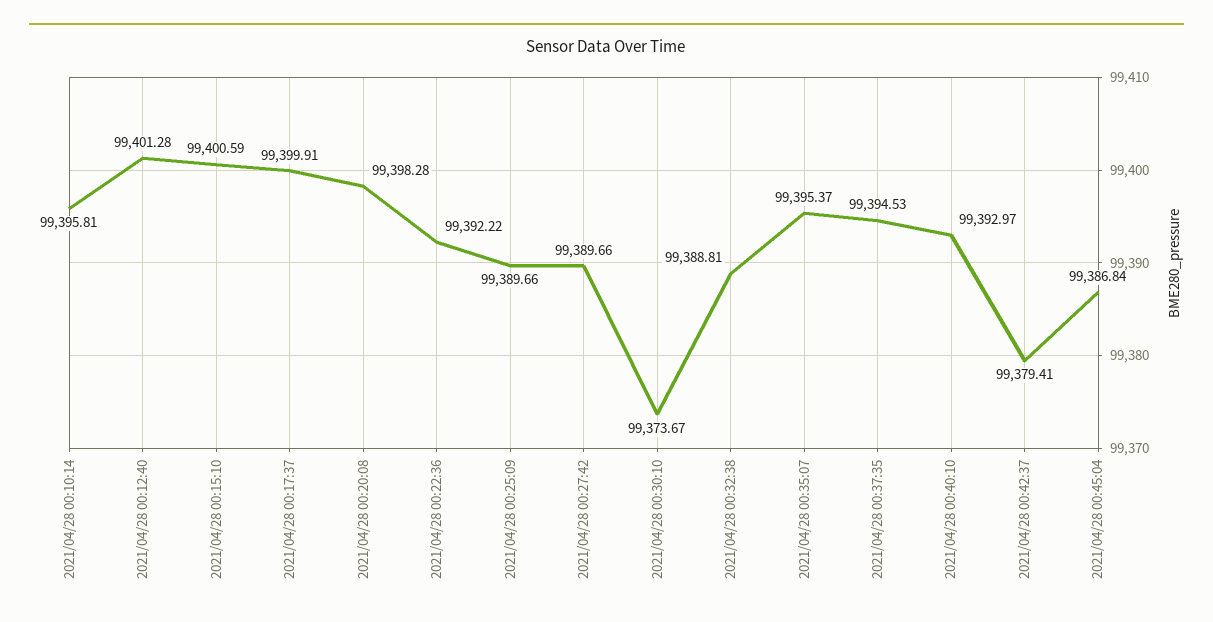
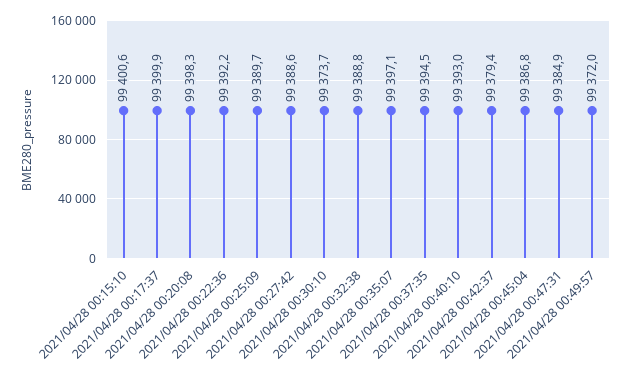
2021/04/28 00:10:14: 99395.81 -> none
2021/04/28 00:12:40: 99401.28 -> none
2021/04/28 00:27:42: 99389.66 -> 99388.6
2021/04/28 00:35:07: 99395.37 -> 99397.1
2021/04/28 00:47:31: none -> 99384.9
2021/04/28 00:49:57: none -> 99372

